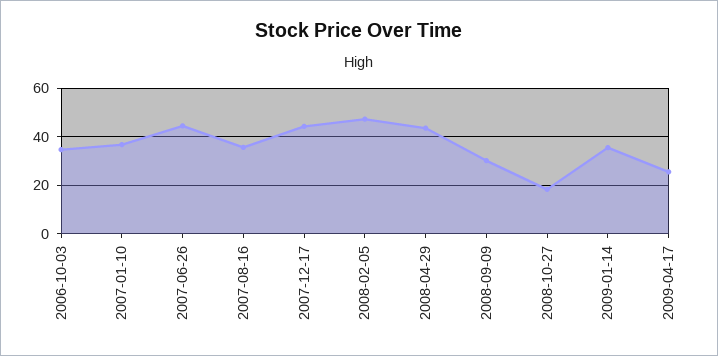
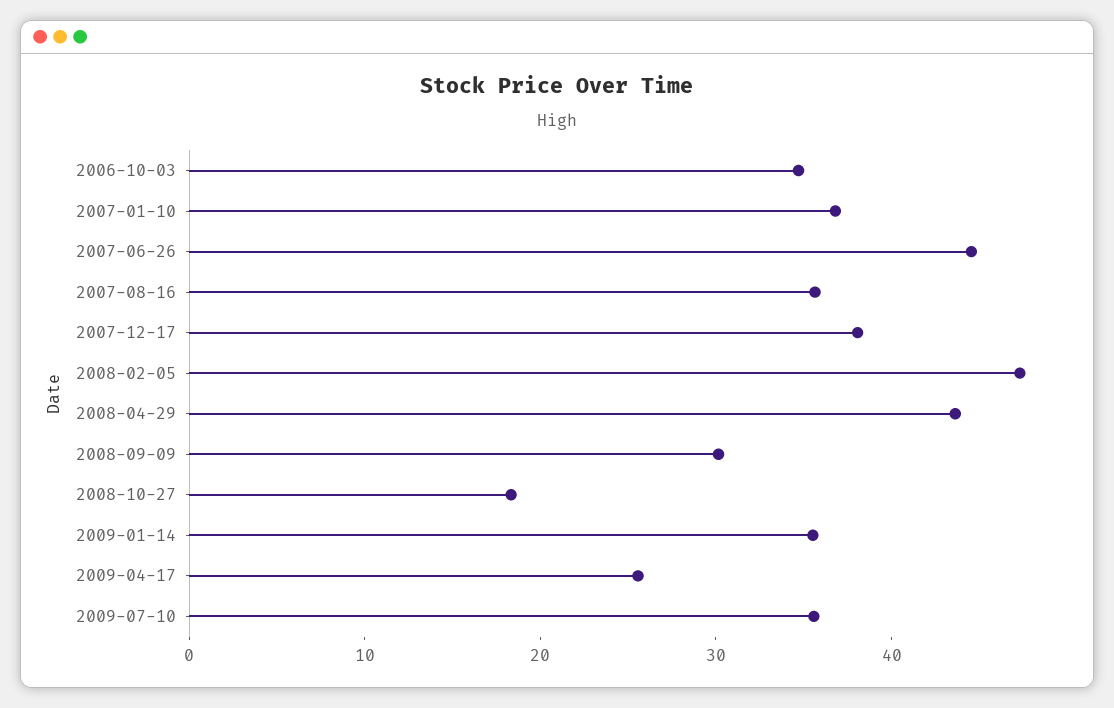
2007-12-17: 45 -> 38
2009-07-10: none -> 36

